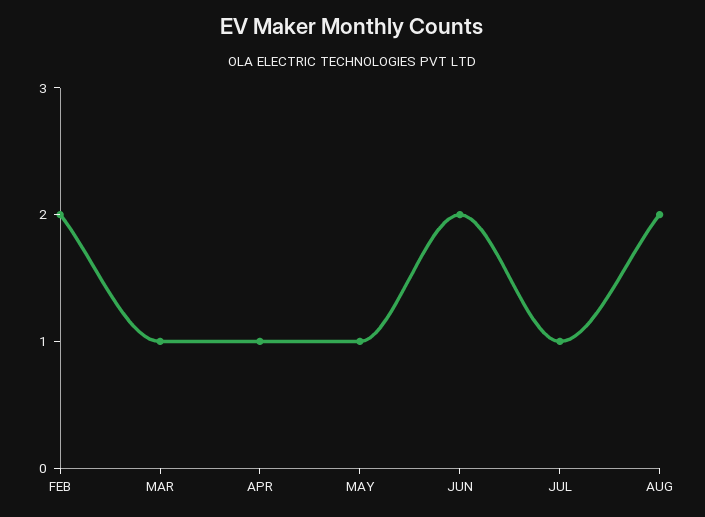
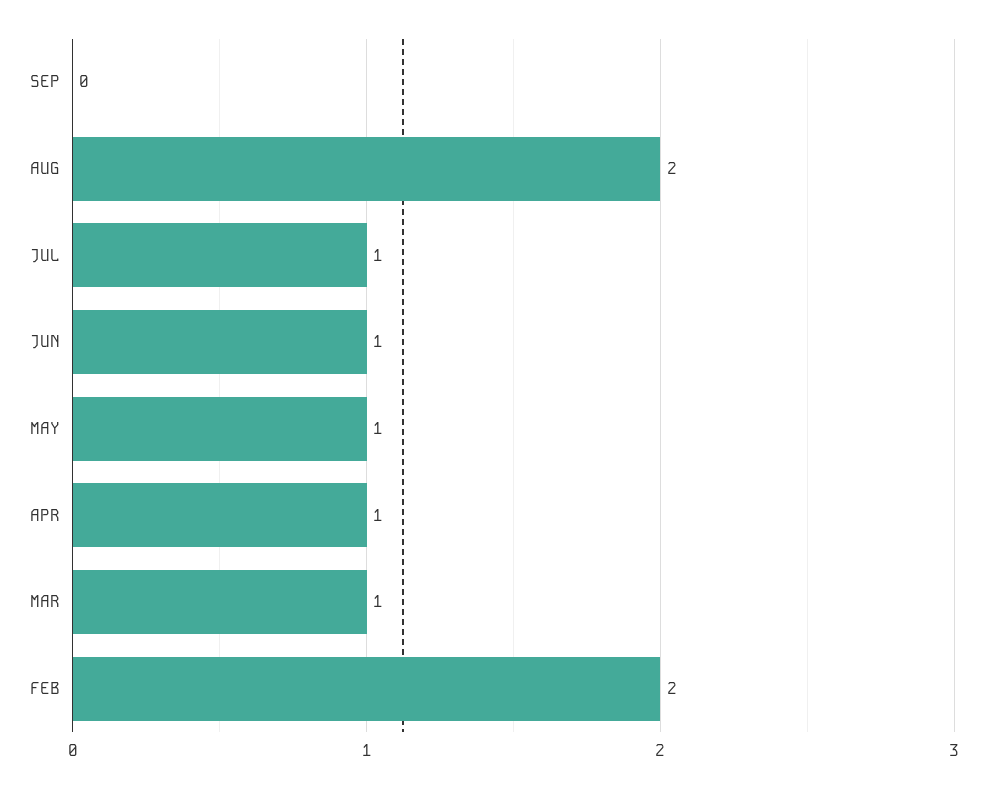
JUN: 2 -> 1
SEP: none -> 0

